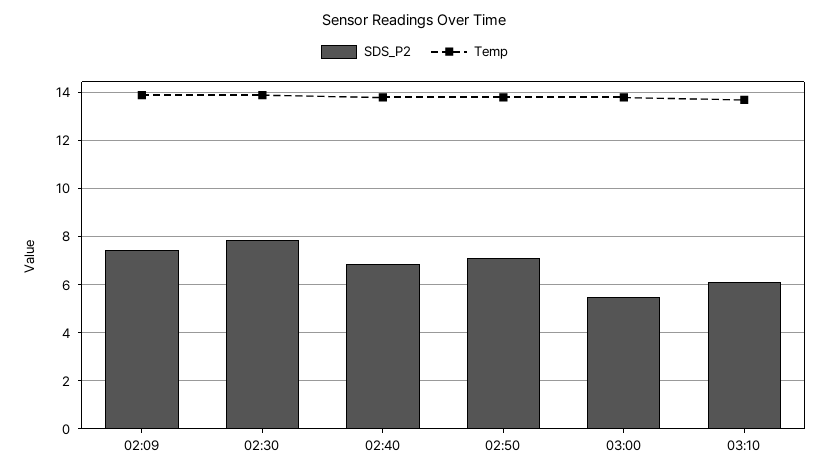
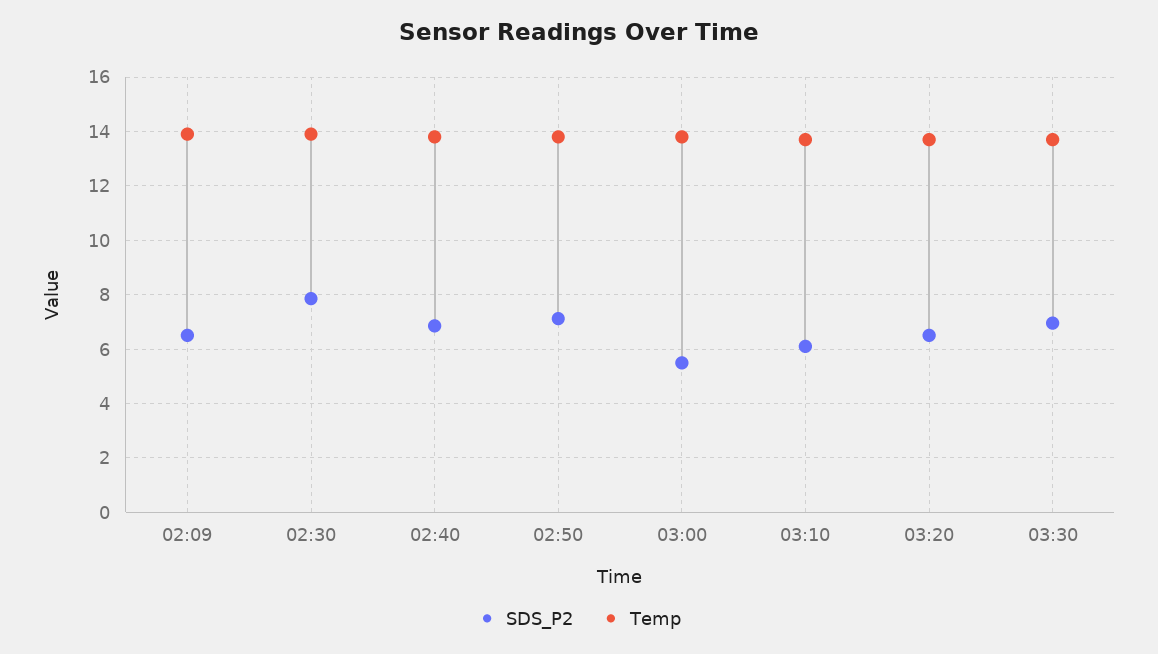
SDS_P2, 02:09: 7.5 -> 6.5
SDS_P2, 03:20: none -> 6.5
Temp, 03:20: none -> 13.75
SDS_P2, 03:30: none -> 7
Temp, 03:30: none -> 13.75

